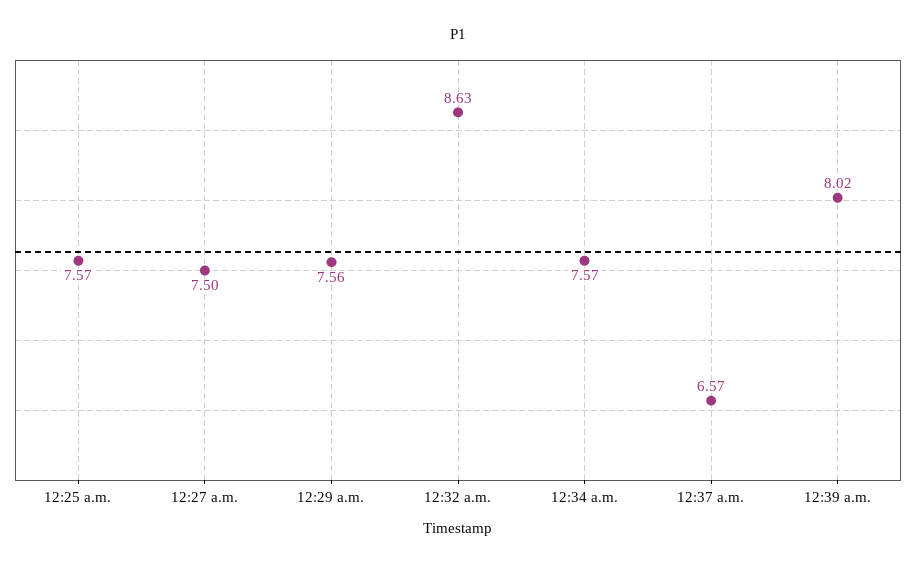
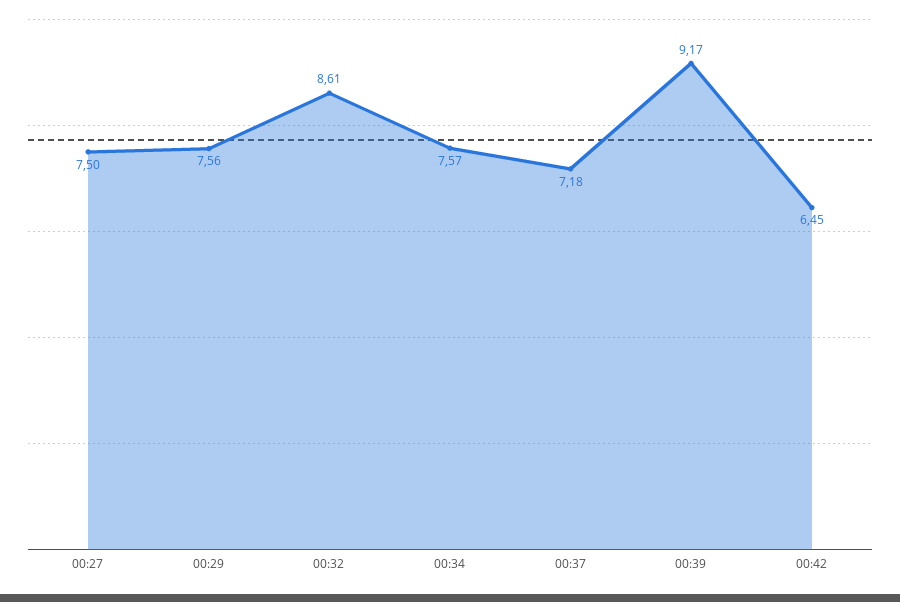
12:25 a.m.: 7.57 -> none
12:32 a.m.: 8.63 -> 8.61
12:37 a.m.: 6.57 -> 7.18
12:39 a.m.: 8.02 -> 9.17
00:42: none -> 6.45

